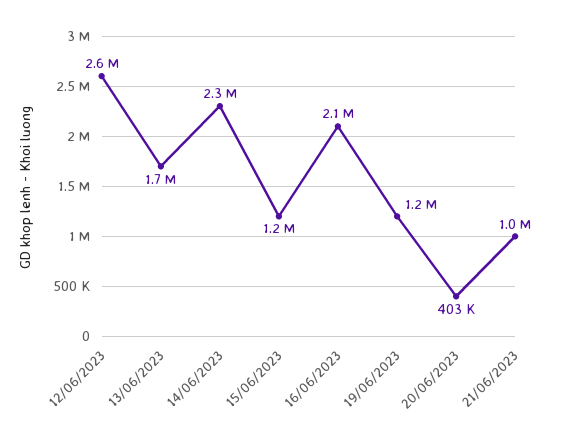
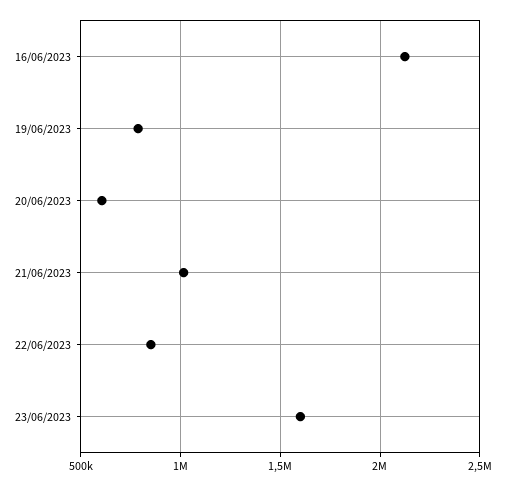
12/06/2023: 2600000 -> none
13/06/2023: 1700000 -> none
14/06/2023: 2300000 -> none
15/06/2023: 1200000 -> none
19/06/2023: 1200000 -> 800000
20/06/2023: 403000 -> 600000
22/06/2023: none -> 850000
23/06/2023: none -> 1600000

